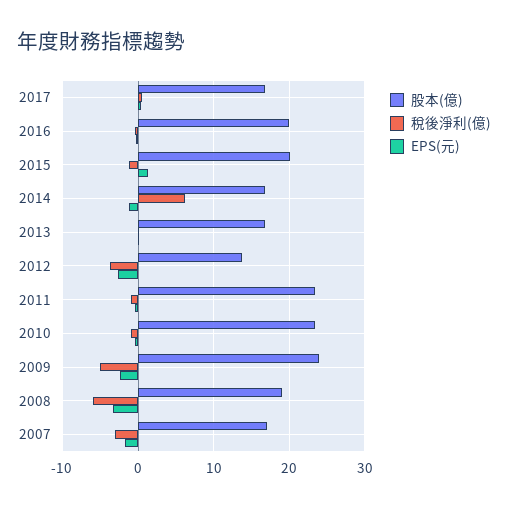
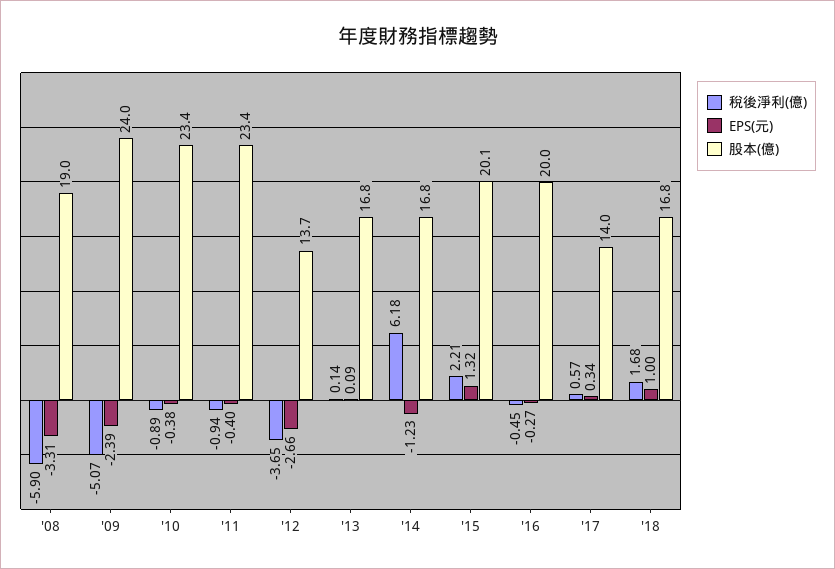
股本(億), 2017: 17 -> 14
稅後淨利(億), 2015: -1 -> 2.21
股本(億), 2007: 17 -> none
稅後淨利(億), 2007: -3 -> none
EPS(元), 2007: -2 -> none
稅後淨利(億), '18: none -> 1.68
EPS(元), '18: none -> 1
股本(億), '18: none -> 16.8

